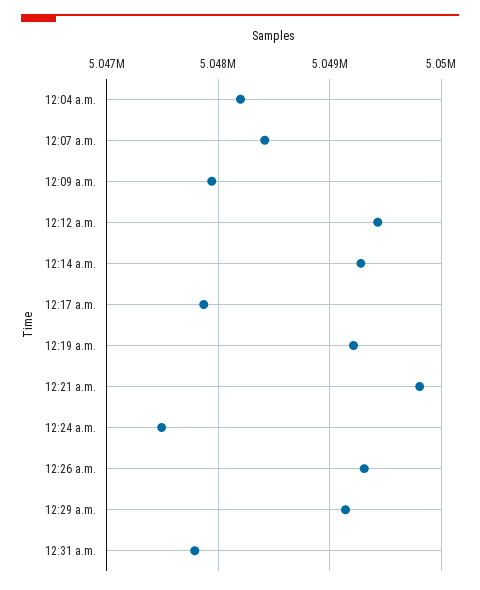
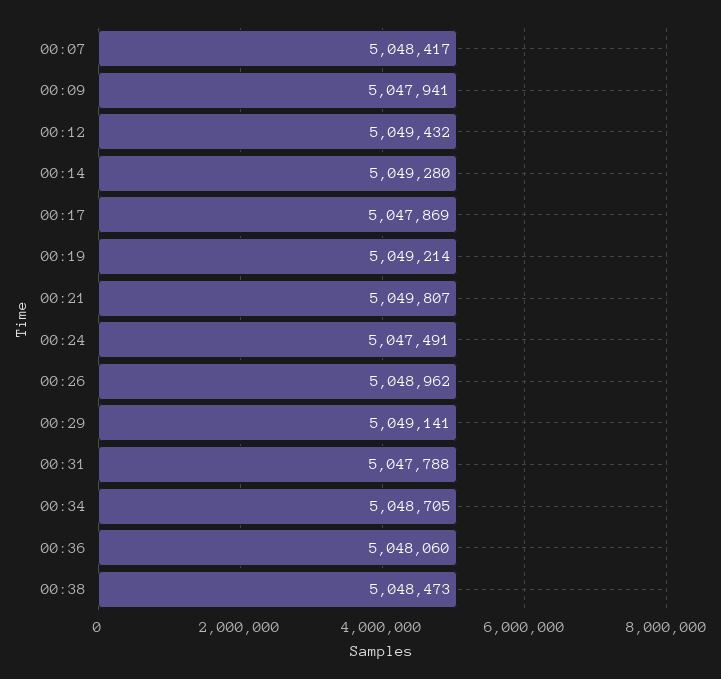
12:04 a.m.: 5048200 -> none
12:26 a.m.: 5049300 -> 5048962
00:34: none -> 5048705
00:36: none -> 5048060
00:38: none -> 5048473

